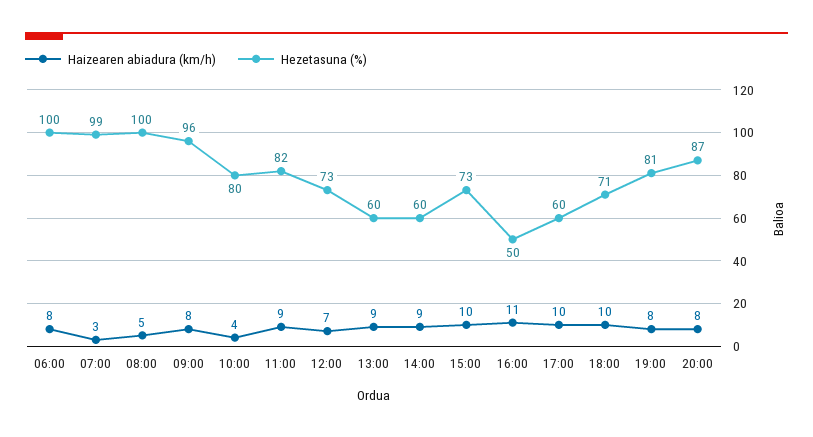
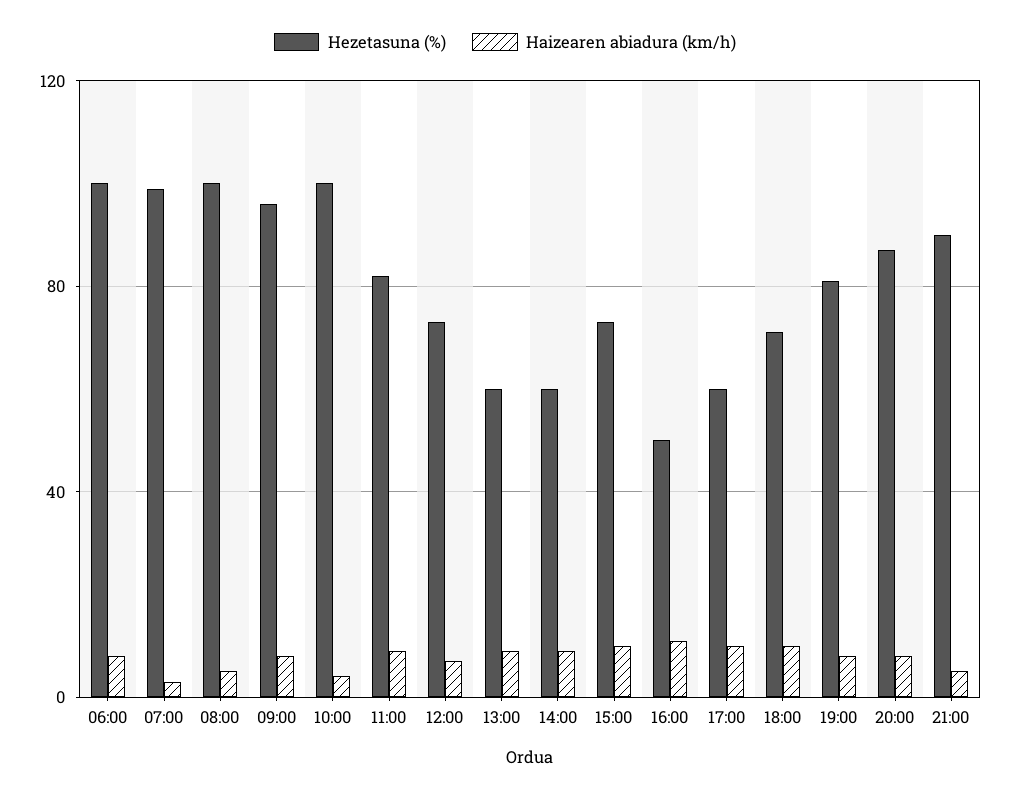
Hezetasuna (%), 10:00: 80 -> 100
Hezetasuna (%), 21:00: none -> 90
Haizearen abiadura (km/h), 21:00: none -> 5

